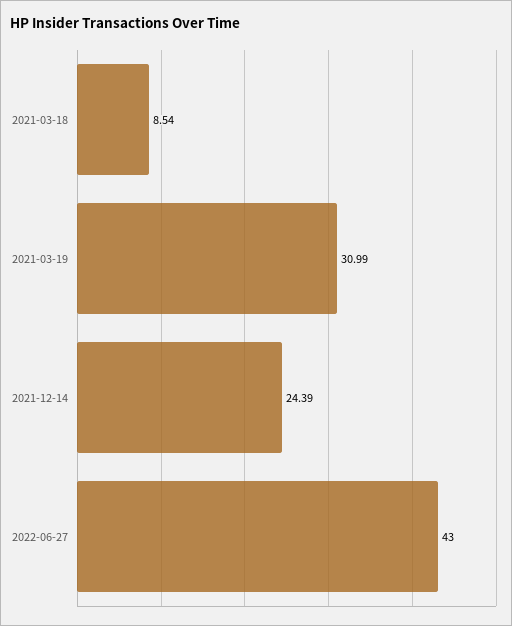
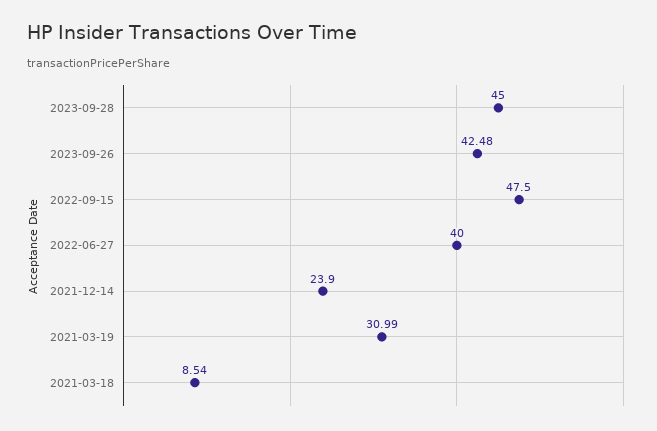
2021-12-14: 24.39 -> 23.9
2022-06-27: 43 -> 40
2023-09-28: none -> 45
2023-09-26: none -> 42.48
2022-09-15: none -> 47.5

